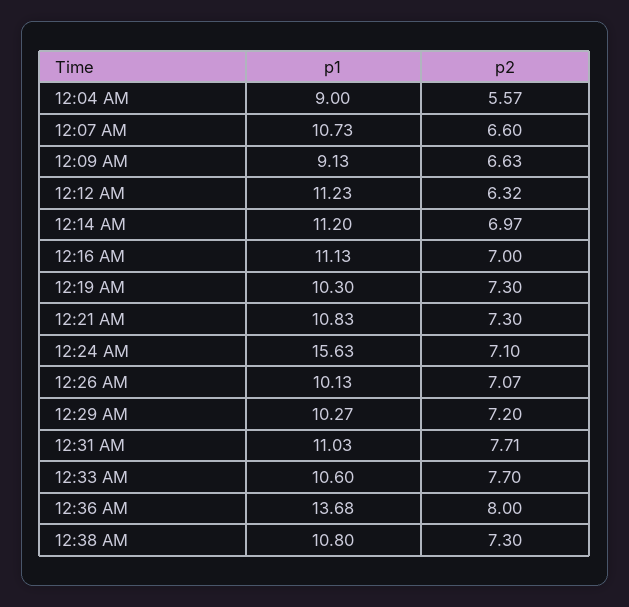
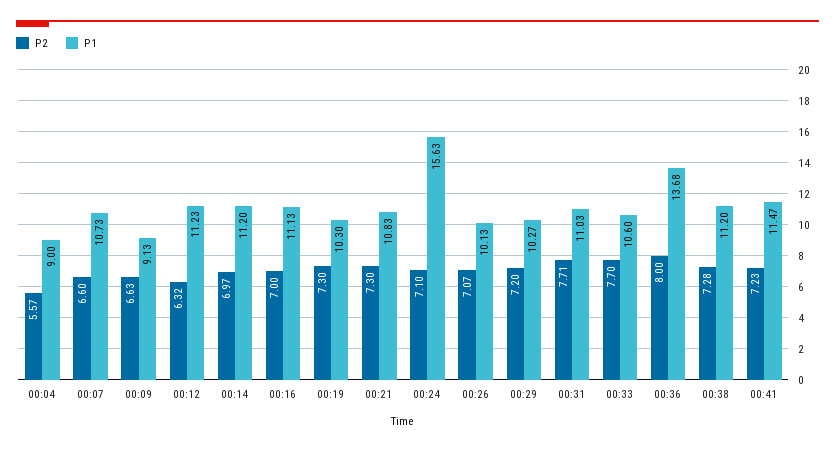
p1, 12:38 AM: 10.8 -> 11.2
p2, 12:38 AM: 7.3 -> 7.28
p2, 00:41: none -> 7.23
p1, 00:41: none -> 11.47

